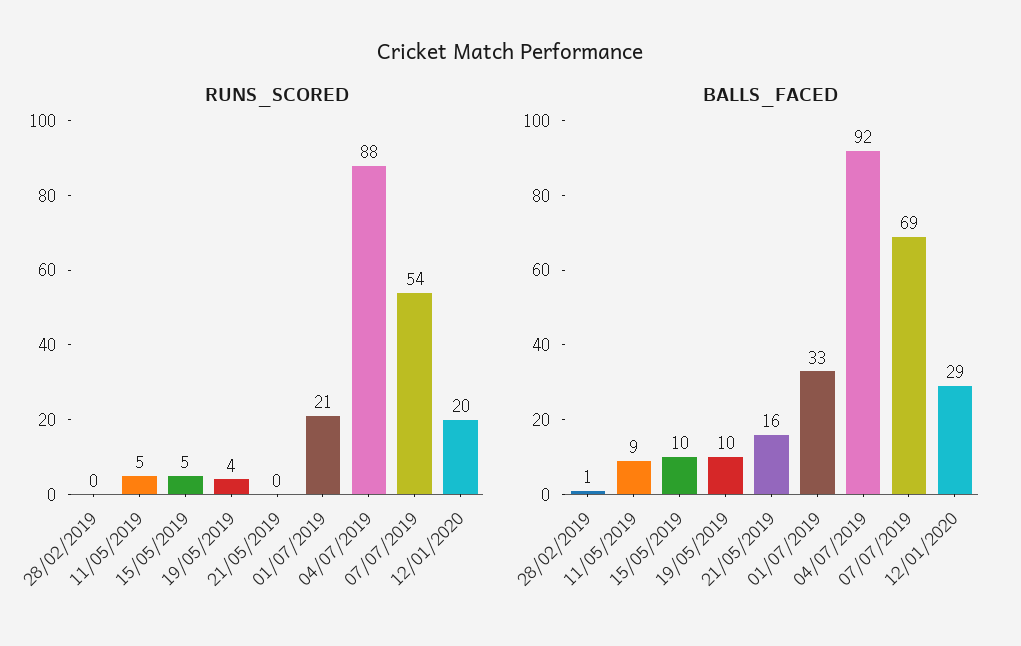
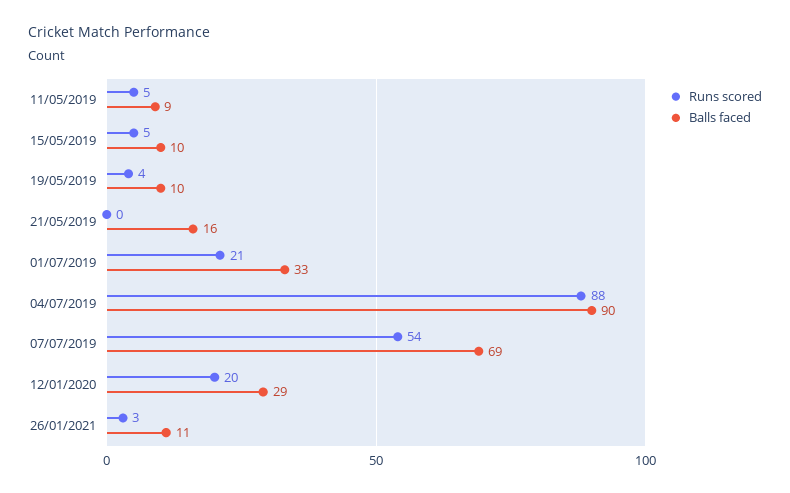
RUNS_SCORED, 28/02/2019: 0 -> none
BALLS_FACED, 28/02/2019: 1 -> none
BALLS_FACED, 04/07/2019: 92 -> 90
RUNS_SCORED, 26/01/2021: none -> 3
BALLS_FACED, 26/01/2021: none -> 11

